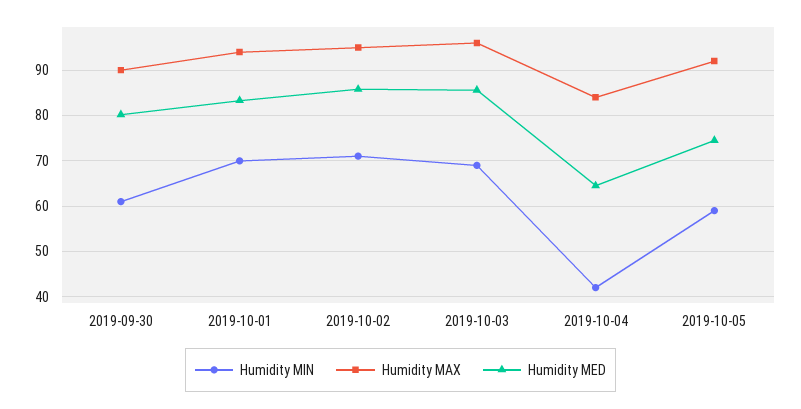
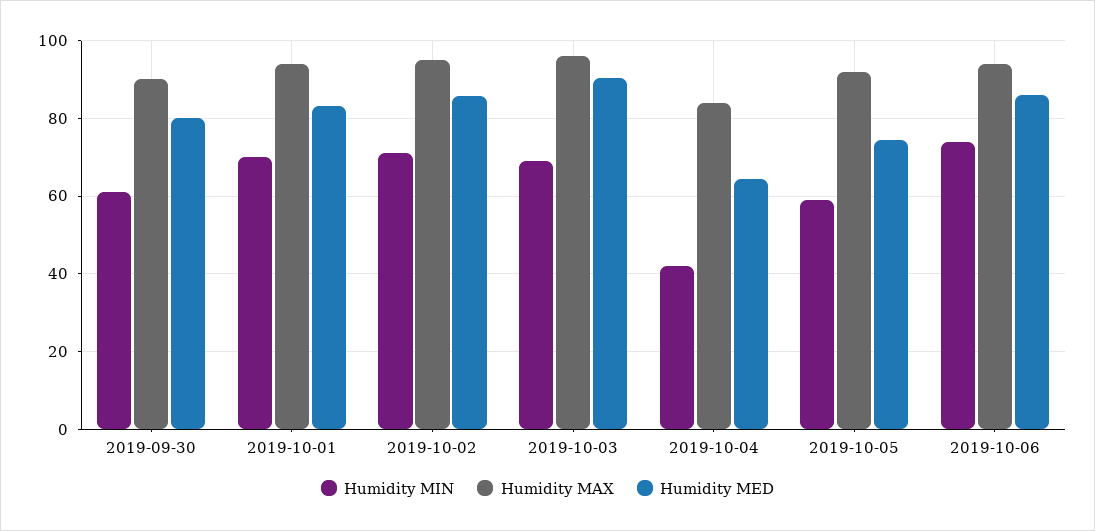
Humidity MED, 2019-10-03: 86 -> 90
Humidity MIN, 2019-10-06: none -> 74
Humidity MAX, 2019-10-06: none -> 94
Humidity MED, 2019-10-06: none -> 86

